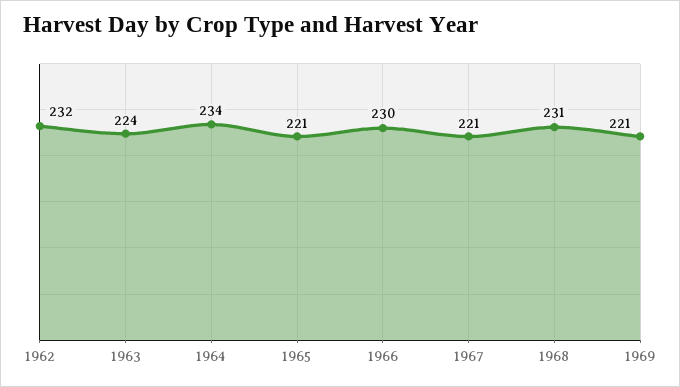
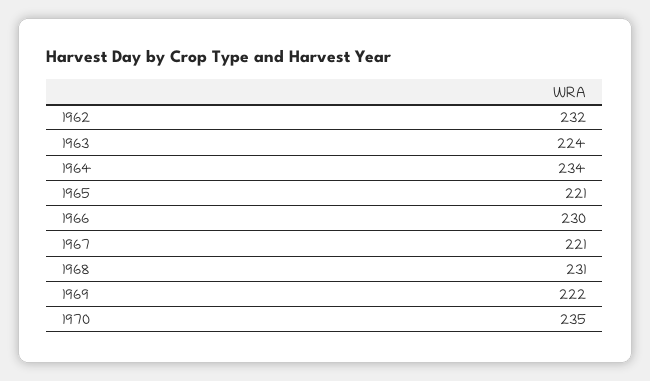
1969: 221 -> 222
1970: none -> 235

